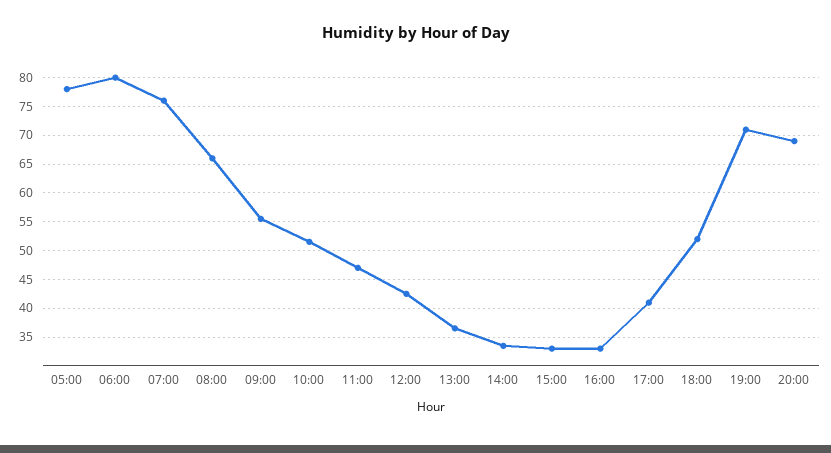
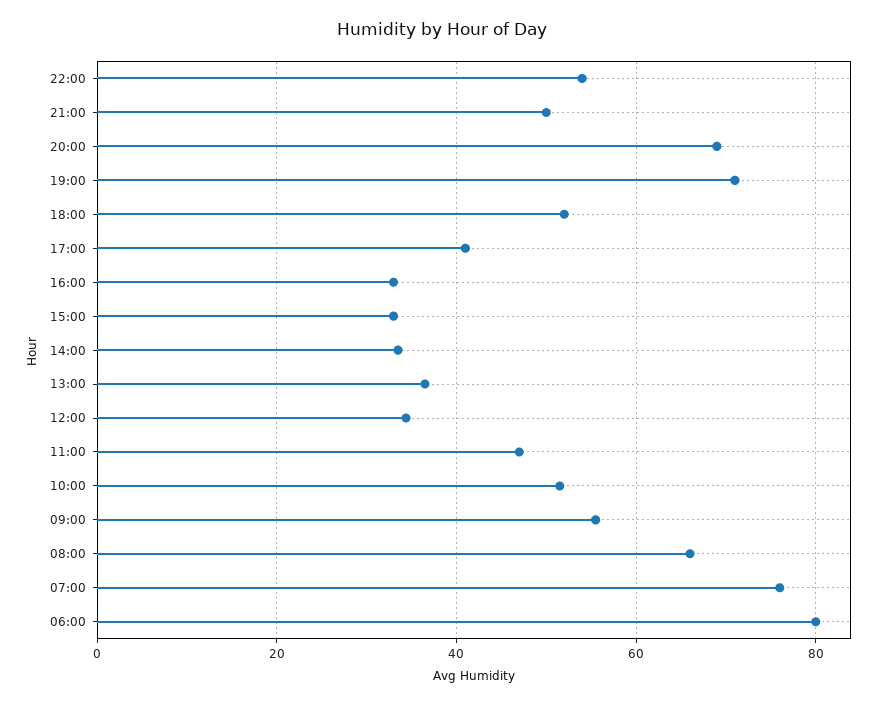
05:00: 77.5 -> none
12:00: 42.5 -> 34
22:00: none -> 54
21:00: none -> 50

